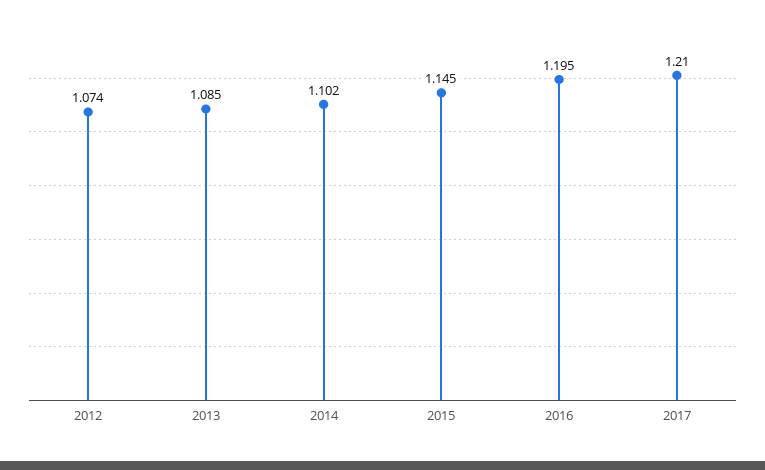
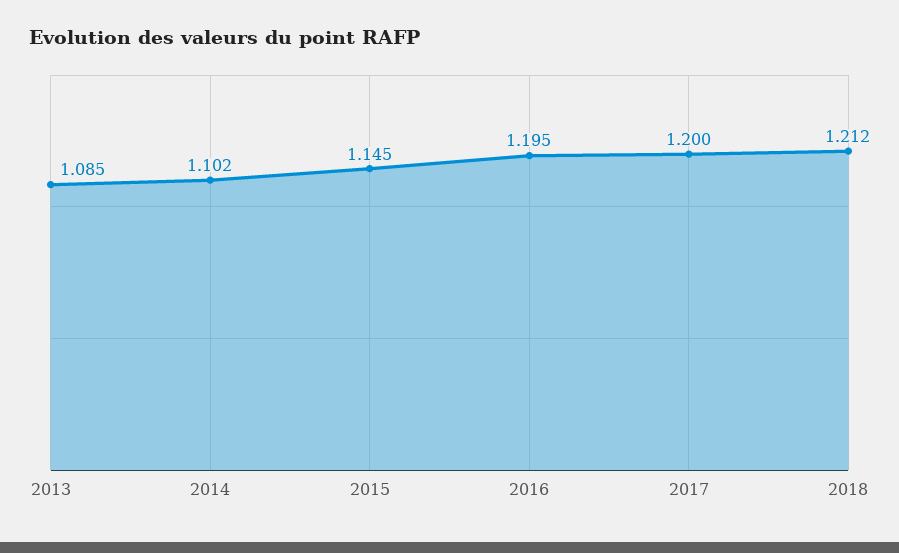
2012: 1.074 -> none
2017: 1.21 -> 1.2
2018: none -> 1.212

